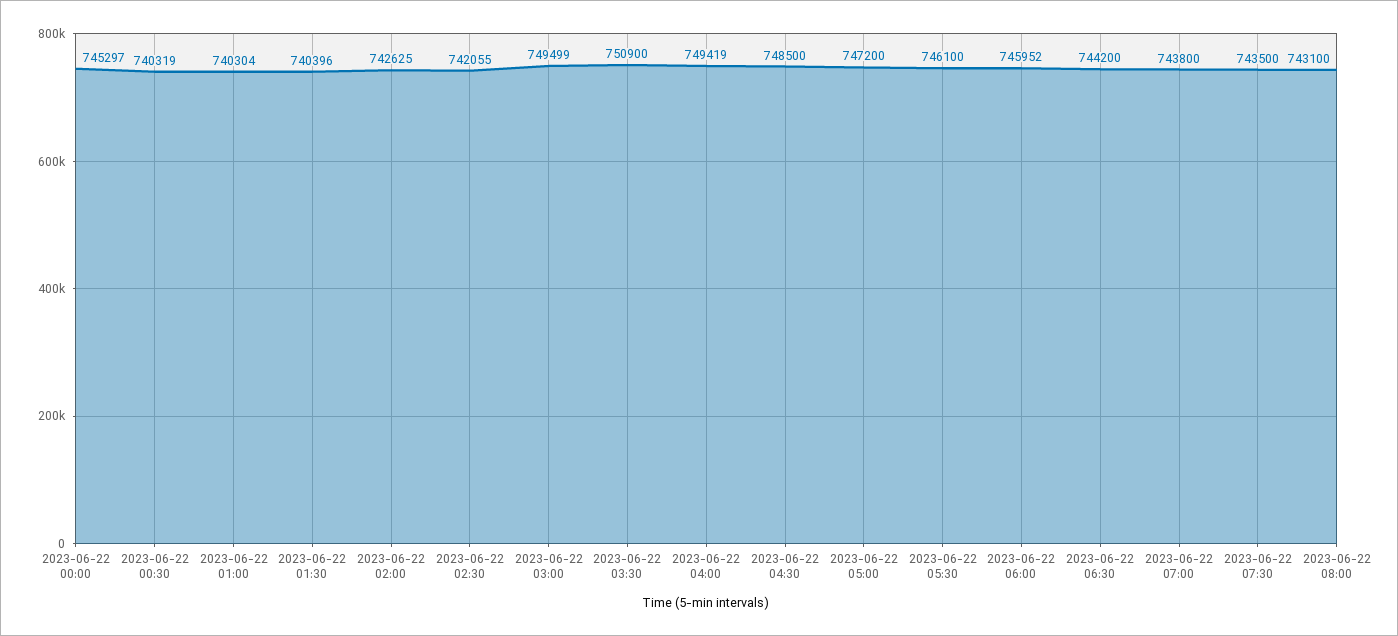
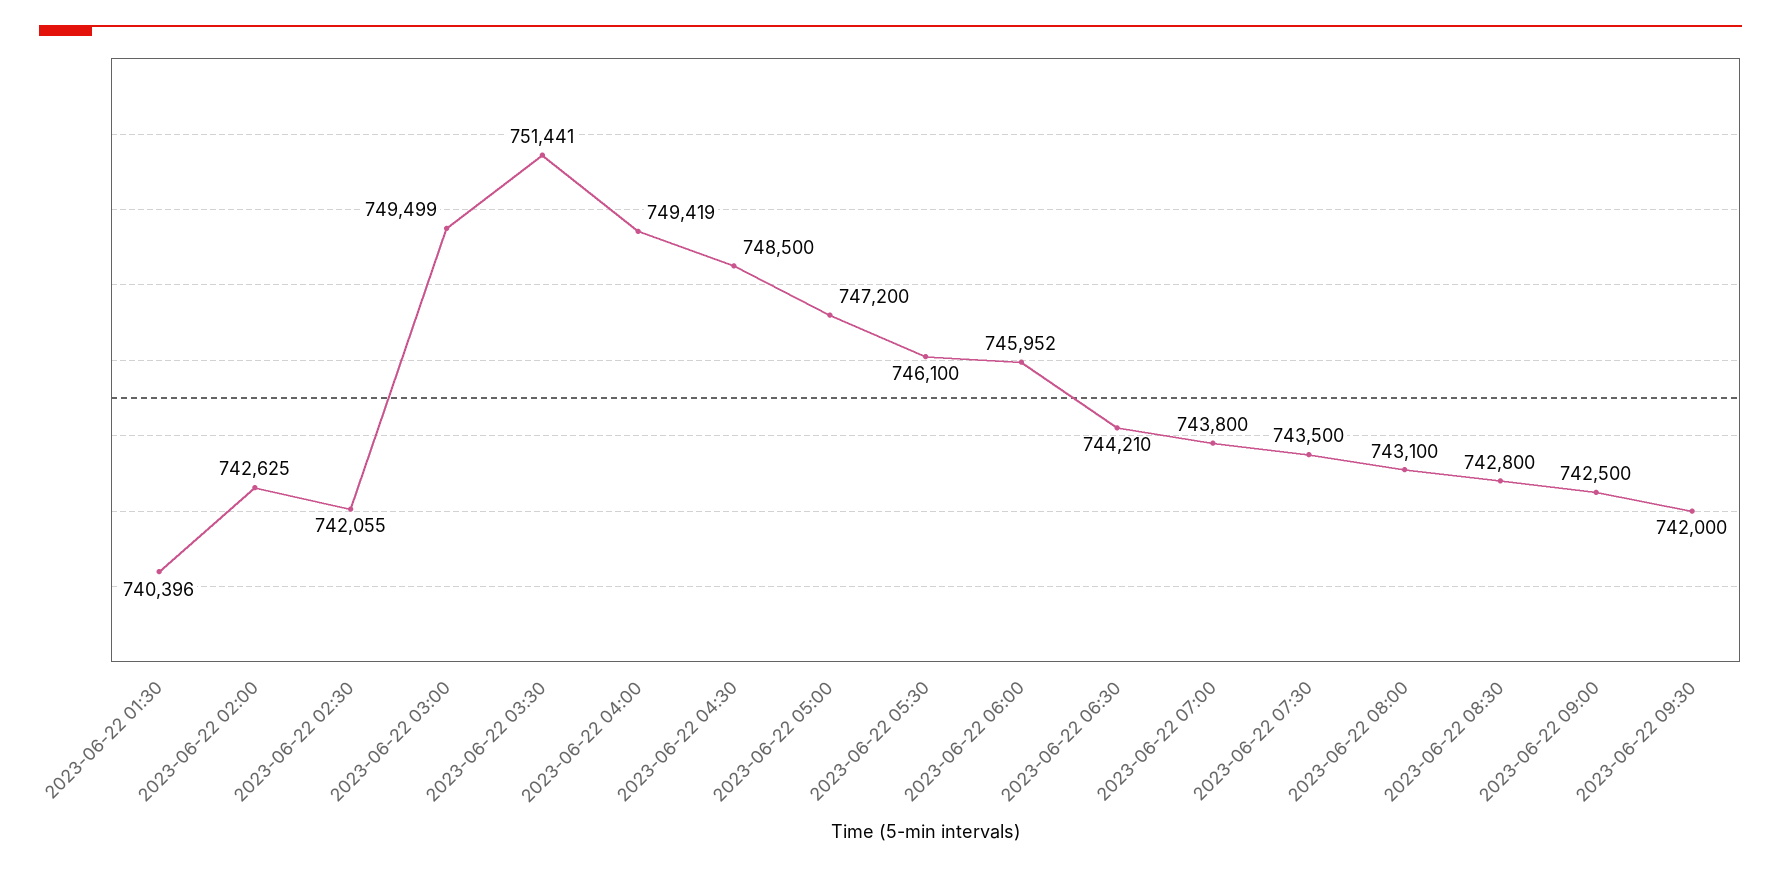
2023-06-22 00:00: 745297 -> none
2023-06-22 00:30: 740319 -> none
2023-06-22 01:00: 740304 -> none
2023-06-22 03:30: 750900 -> 751441
2023-06-22 06:30: 744200 -> 744210
2023-06-22 08:30: none -> 742800
2023-06-22 09:00: none -> 742500
2023-06-22 09:30: none -> 742000

